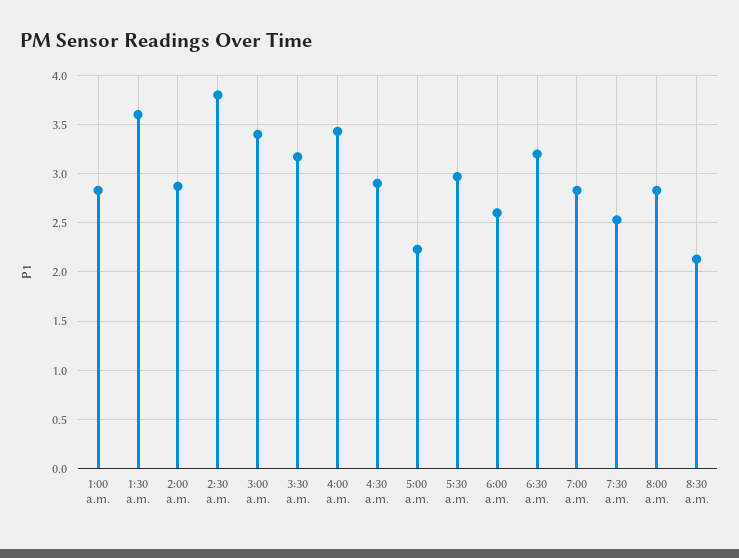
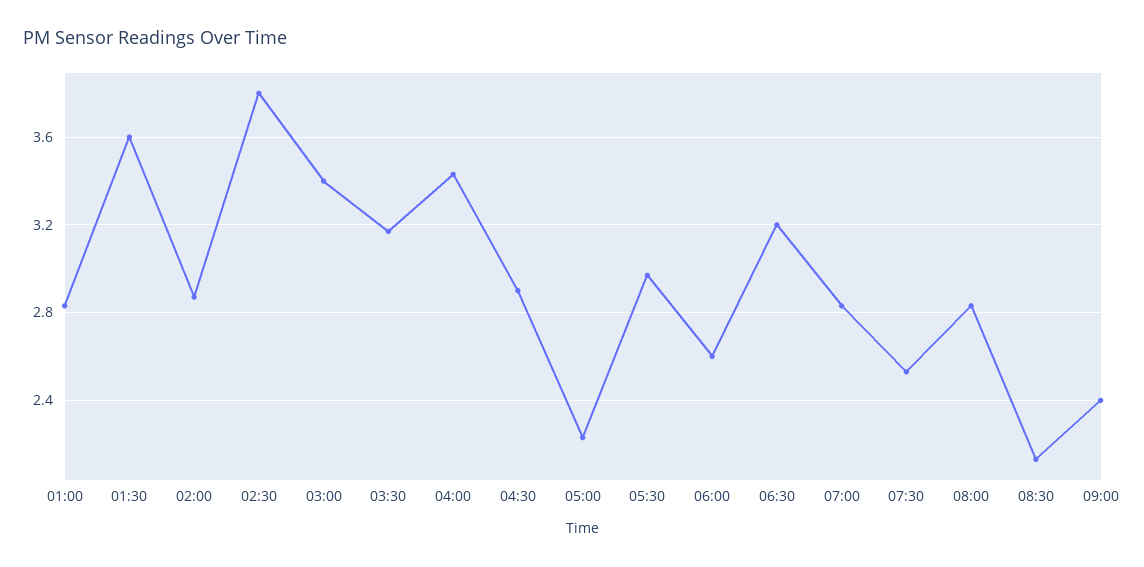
09:00: none -> 2.4

